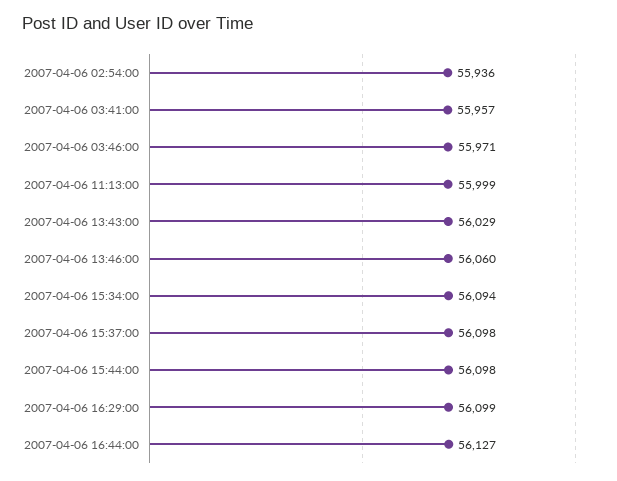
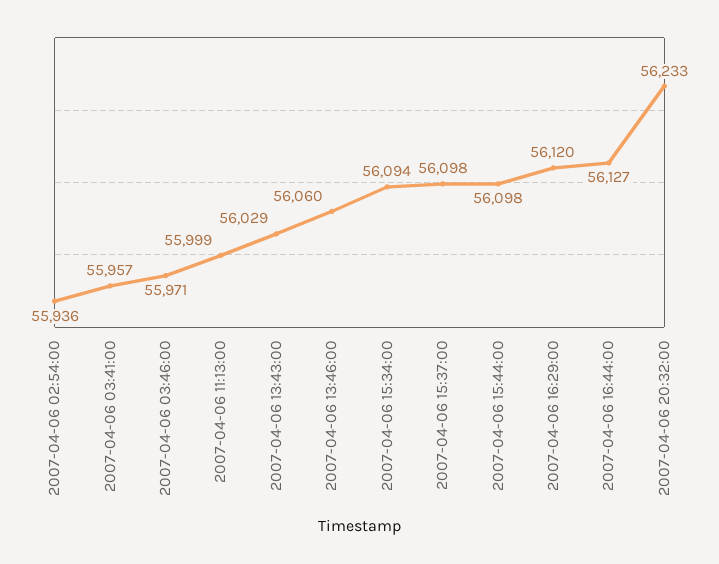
2007-04-06 16:29:00: 56099 -> 56120
2007-04-06 20:32:00: none -> 56233

